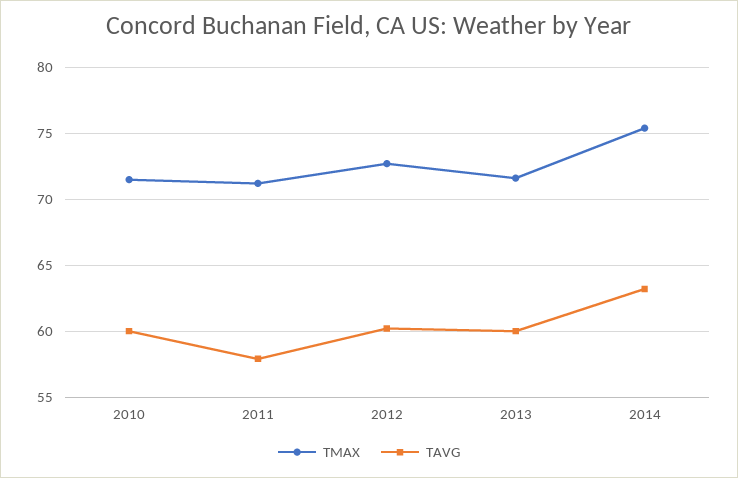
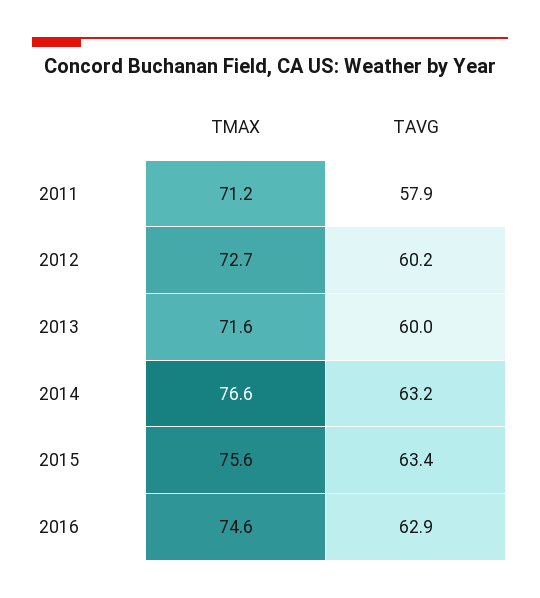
TMAX, 2010: 71.5 -> none
TAVG, 2010: 60 -> none
TMAX, 2014: 75.5 -> 76.6
TMAX, 2015: none -> 75.6
TAVG, 2015: none -> 63.4
TMAX, 2016: none -> 74.6
TAVG, 2016: none -> 62.9

